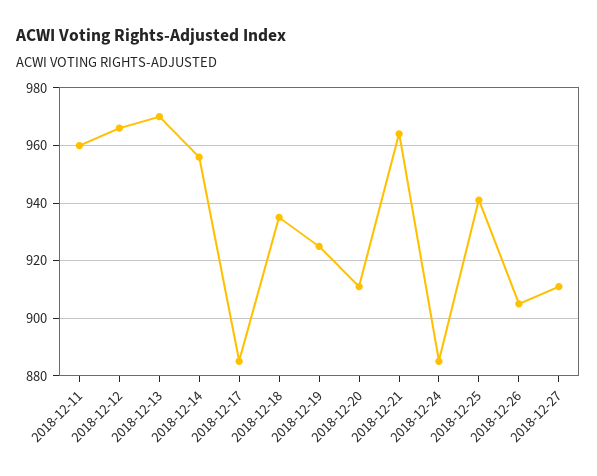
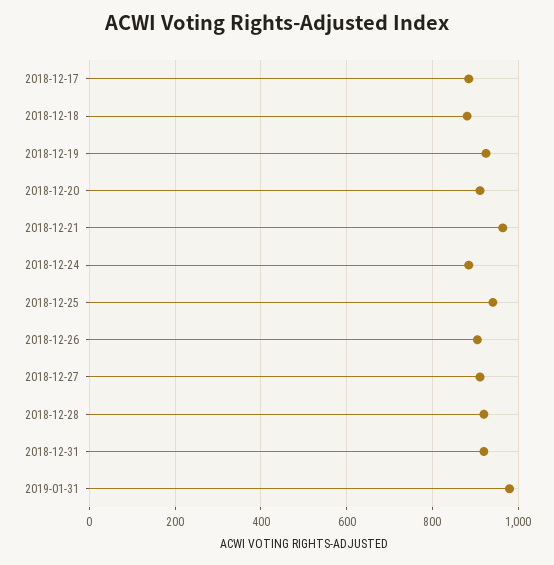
2018-12-11: 960 -> none
2018-12-12: 965 -> none
2018-12-13: 970 -> none
2018-12-14: 955 -> none
2018-12-18: 935 -> 880
2018-12-28: none -> 920
2018-12-31: none -> 920
2019-01-31: none -> 980

